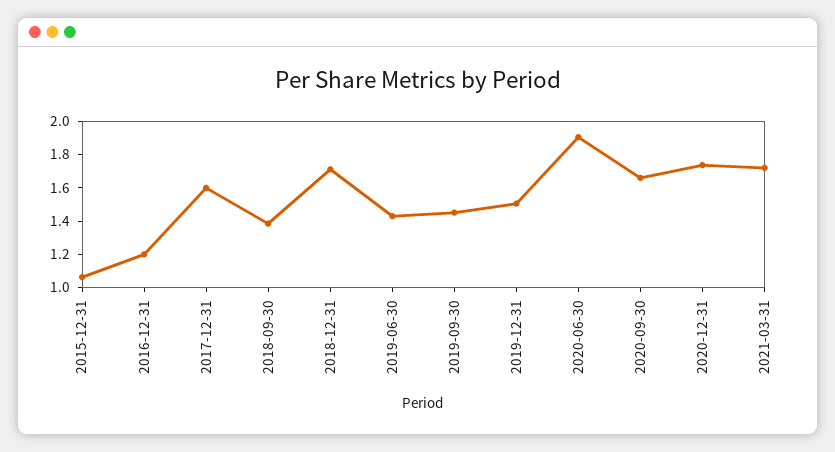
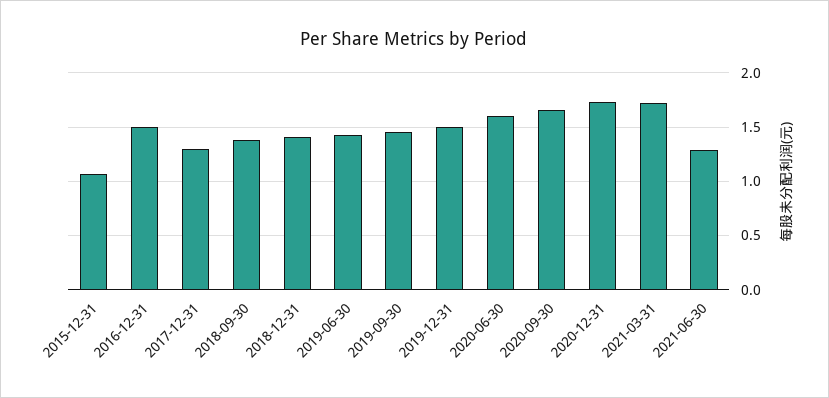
2016-12-31: 1.2 -> 1.5
2017-12-31: 1.6 -> 1.3
2018-12-31: 1.7 -> 1.4
2020-06-30: 1.9 -> 1.6
2021-06-30: none -> 1.3

